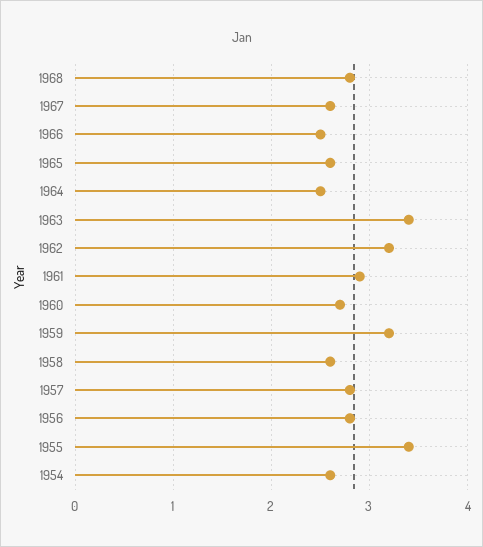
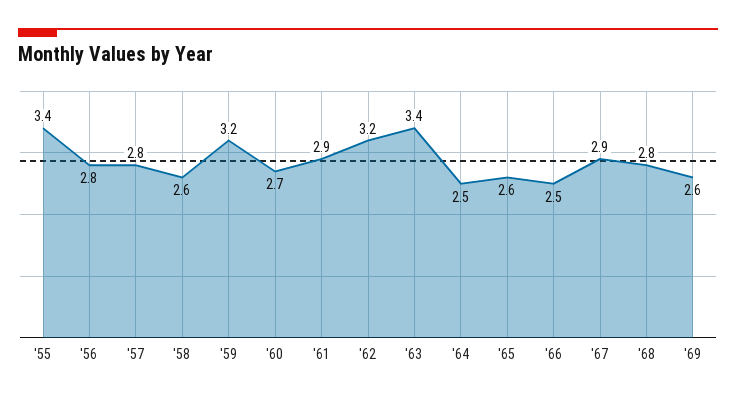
1967: 2.6 -> 2.9
1954: 2.6 -> none
'69: none -> 2.6

